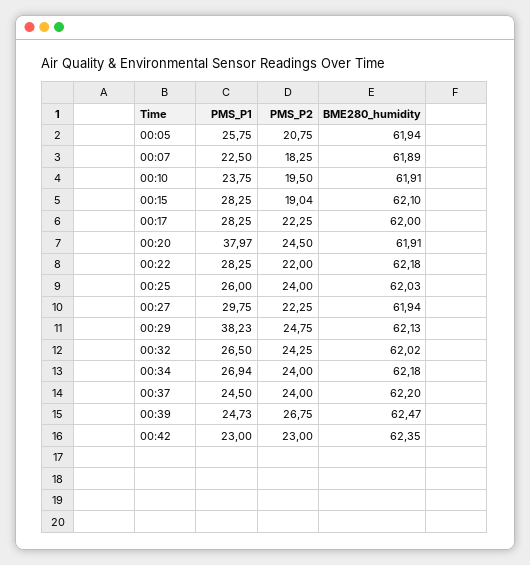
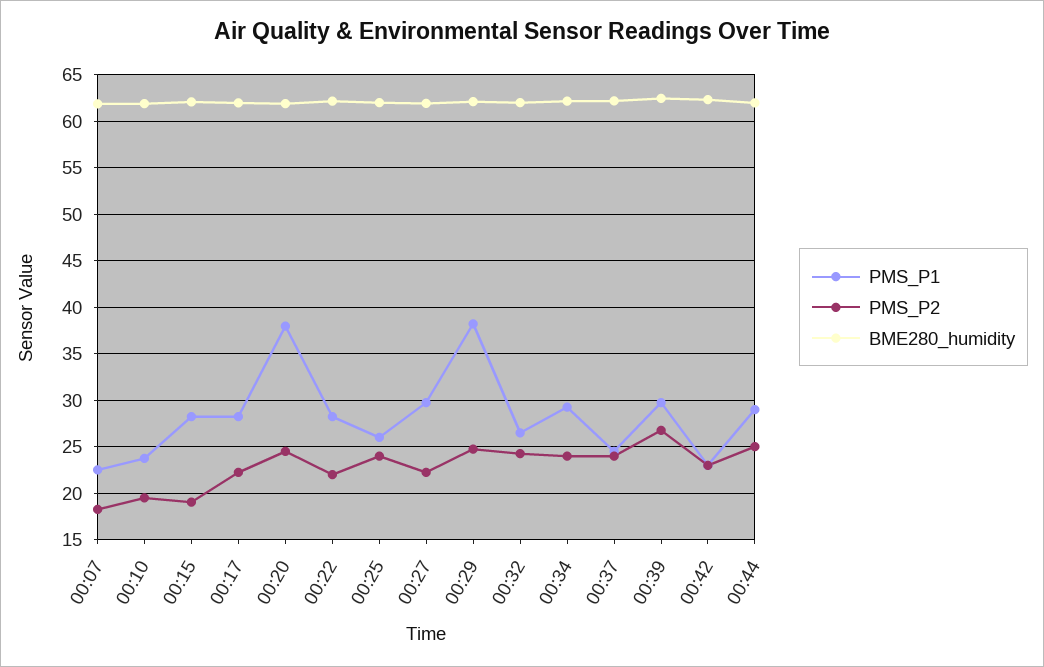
PMS_P1, 00:05: 25.75 -> none
PMS_P2, 00:05: 20.75 -> none
BME280_humidity, 00:05: 61.94 -> none
PMS_P1, 00:34: 26.94 -> 29
PMS_P1, 00:39: 24.73 -> 30
PMS_P1, 00:44: none -> 29
PMS_P2, 00:44: none -> 25
BME280_humidity, 00:44: none -> 62

